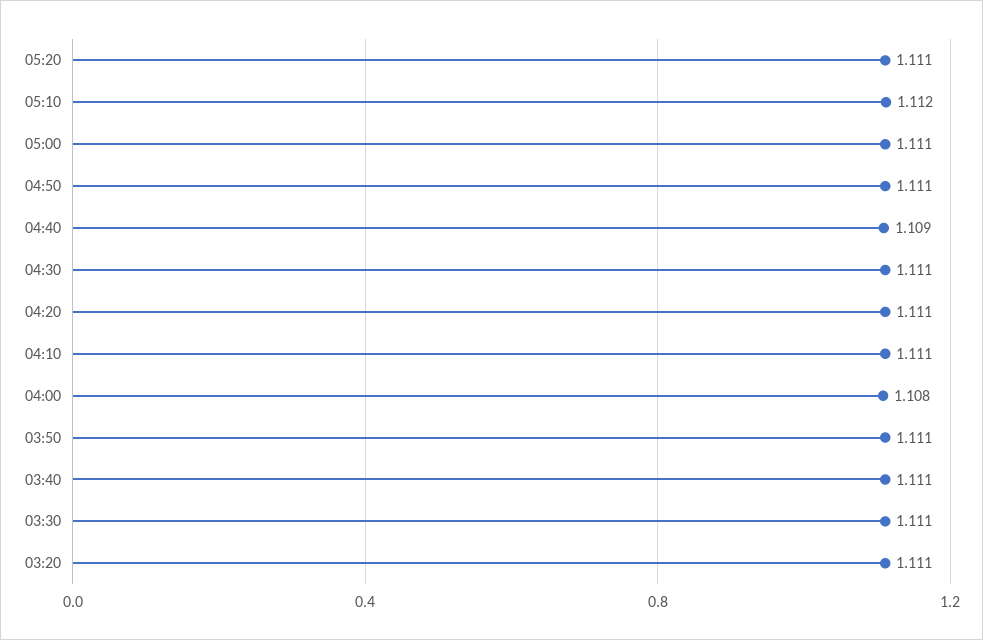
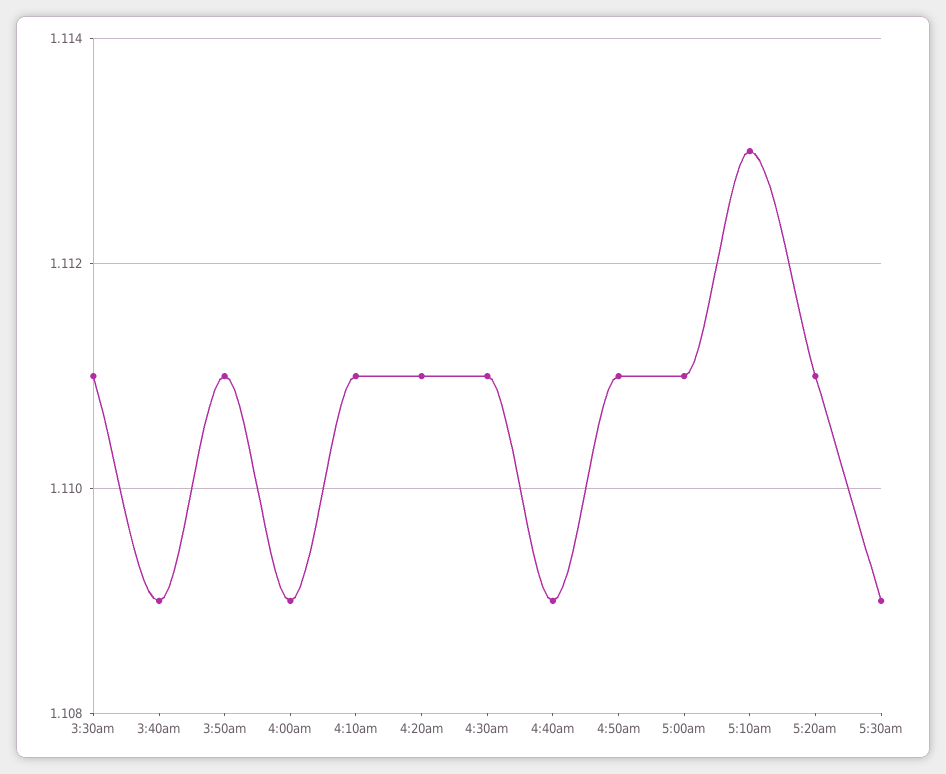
05:10: 1.112 -> 1.113
04:00: 1.108 -> 1.109
03:40: 1.111 -> 1.109
03:20: 1.111 -> none
5:30am: none -> 1.109

